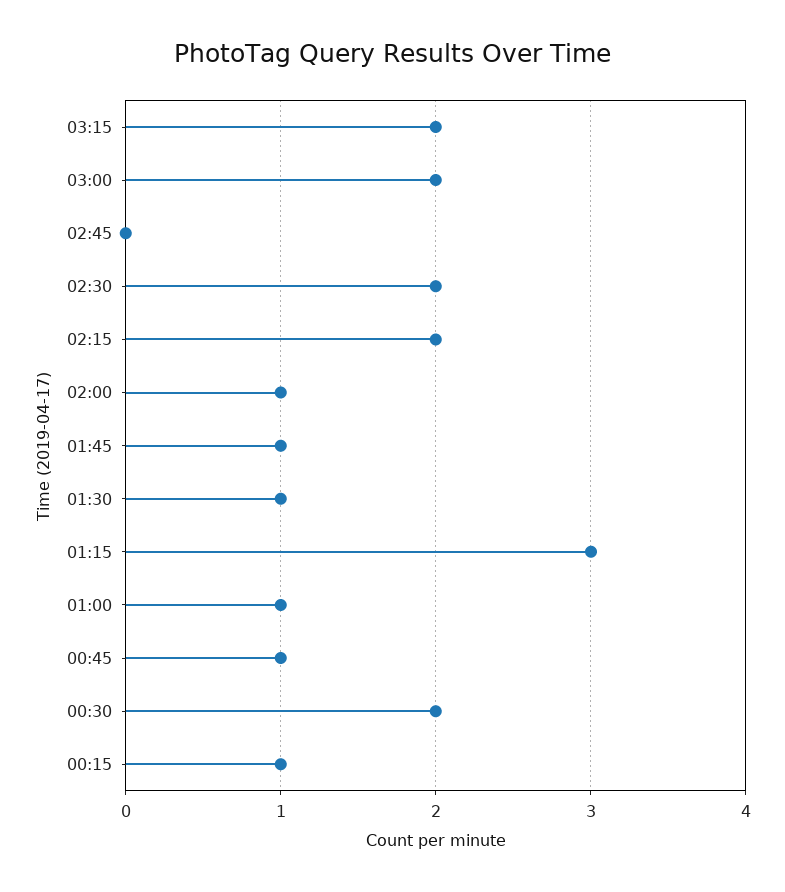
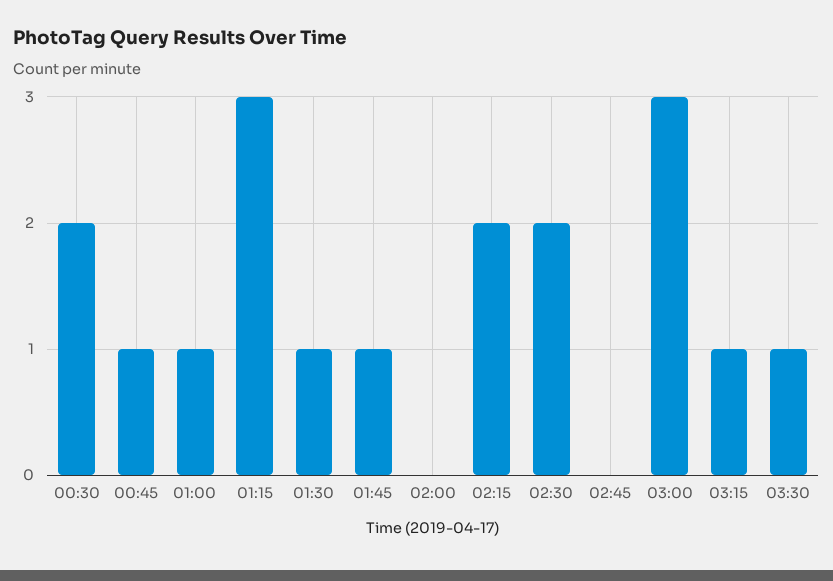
03:15: 2 -> 1
03:00: 2 -> 3
02:00: 1 -> 0
00:15: 1 -> none
03:30: none -> 1

